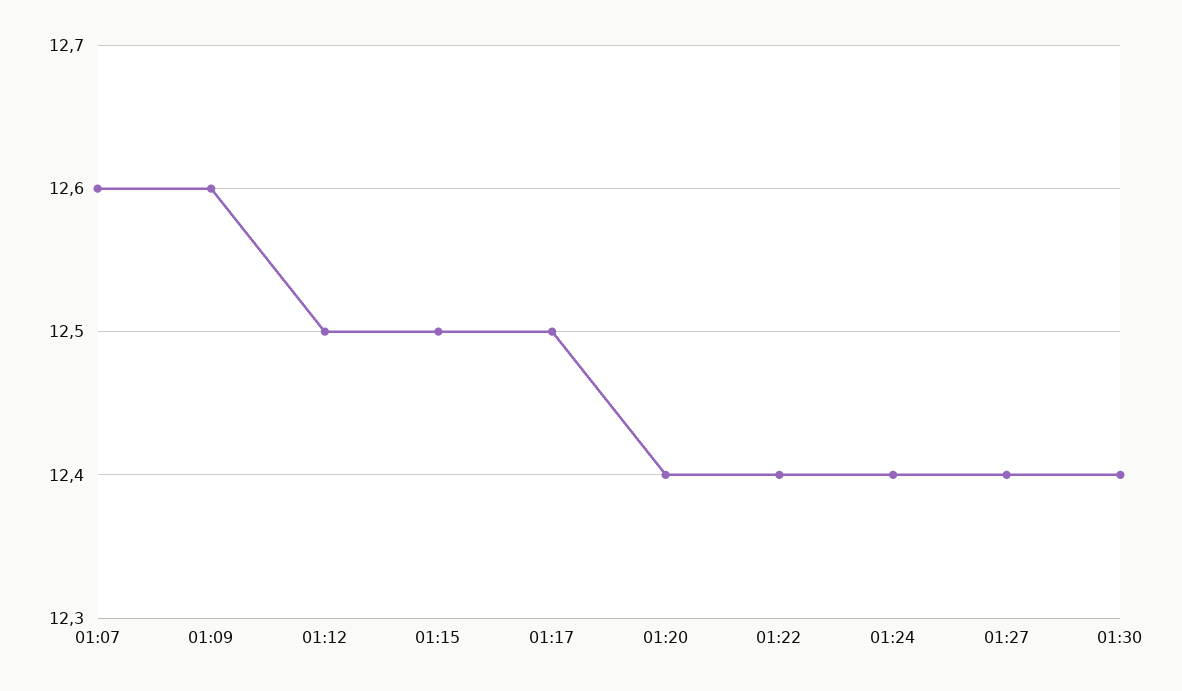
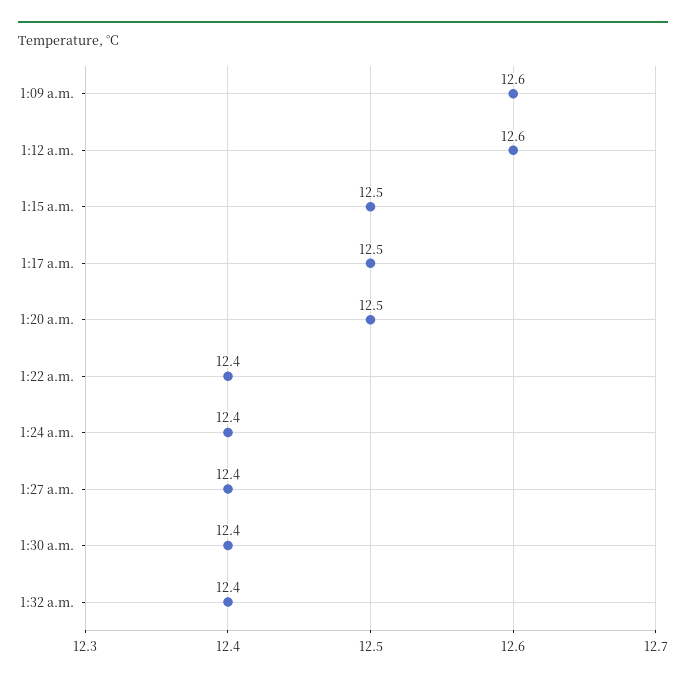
01:07: 12.6 -> none
01:12: 12.5 -> 12.6
01:20: 12.4 -> 12.5
1:32 a.m.: none -> 12.4

